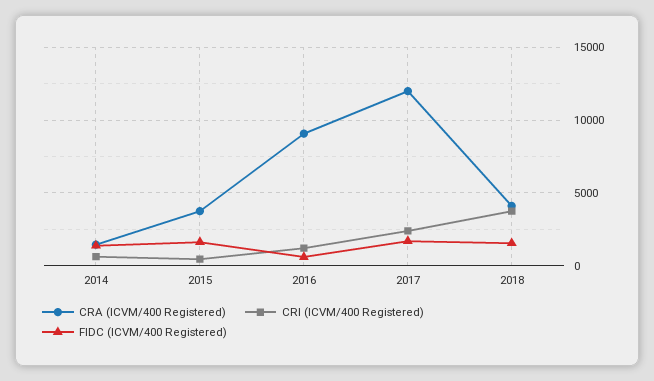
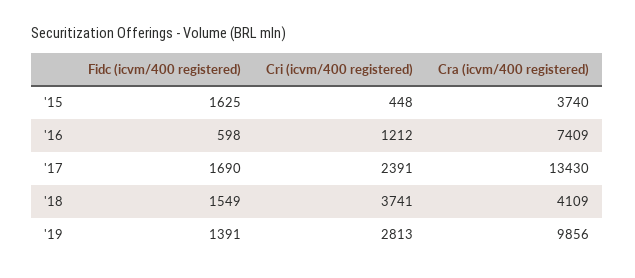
CRA (ICVM/400 Registered), 2014: 1500 -> none
CRI (ICVM/400 Registered), 2014: 500 -> none
FIDC (ICVM/400 Registered), 2014: 1500 -> none
CRA (ICVM/400 Registered), 2016: 9000 -> 7409
CRA (ICVM/400 Registered), 2017: 12000 -> 13430
FIDC (ICVM/400 Registered), '19: none -> 1391
CRI (ICVM/400 Registered), '19: none -> 2813
CRA (ICVM/400 Registered), '19: none -> 9856

